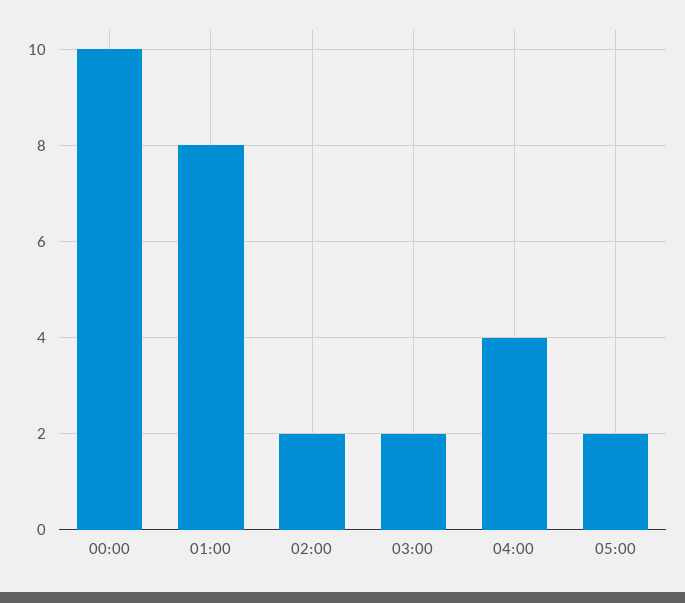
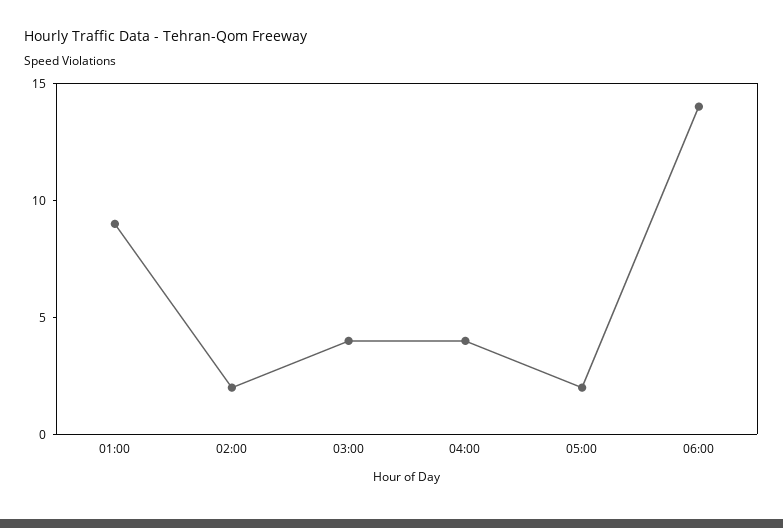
00:00: 10 -> none
01:00: 8 -> 9
03:00: 2 -> 4
06:00: none -> 14

